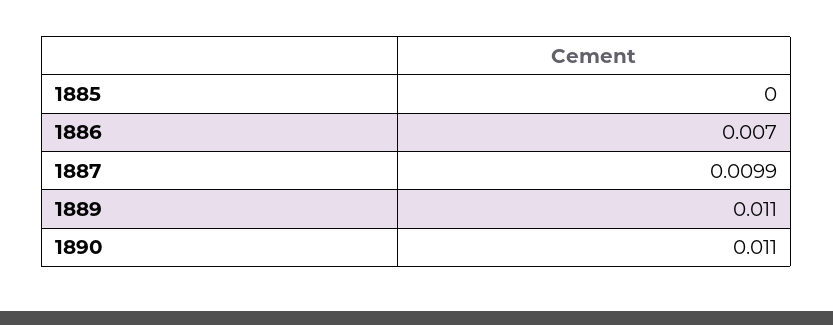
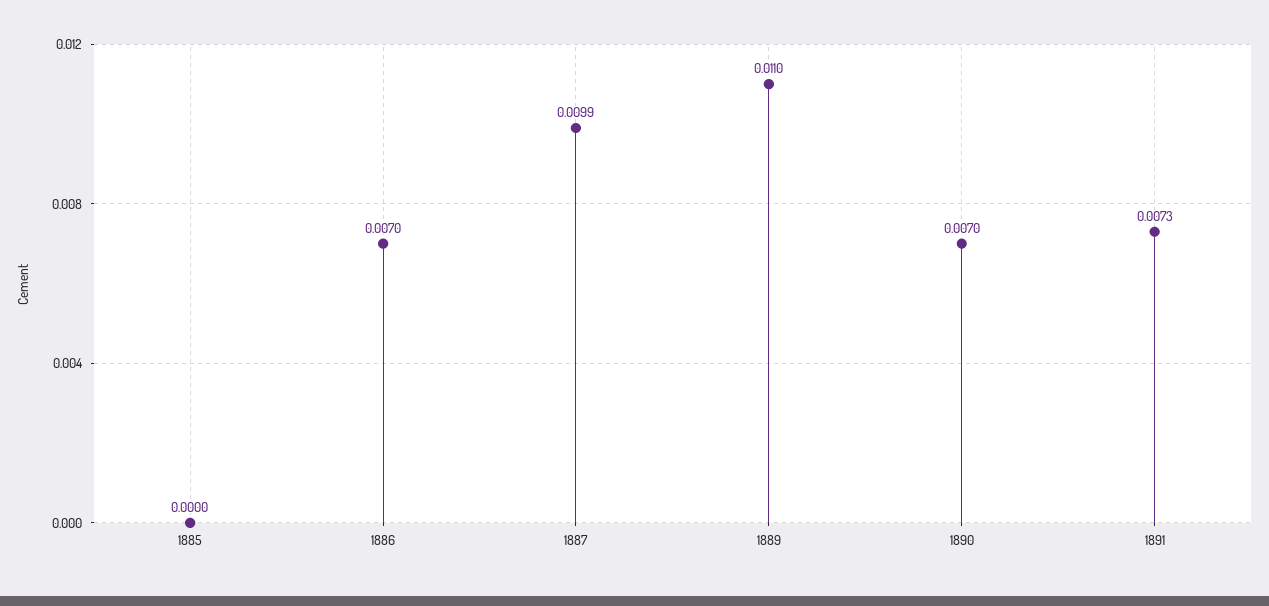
1890: 0.011 -> 0.007
1891: none -> 0.0073

